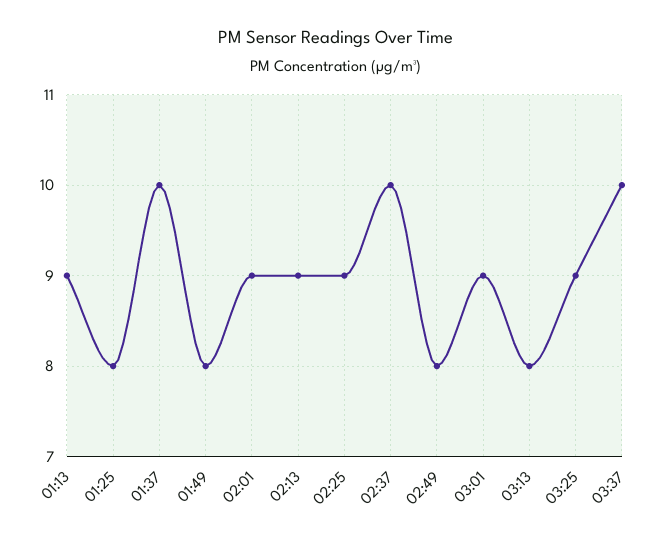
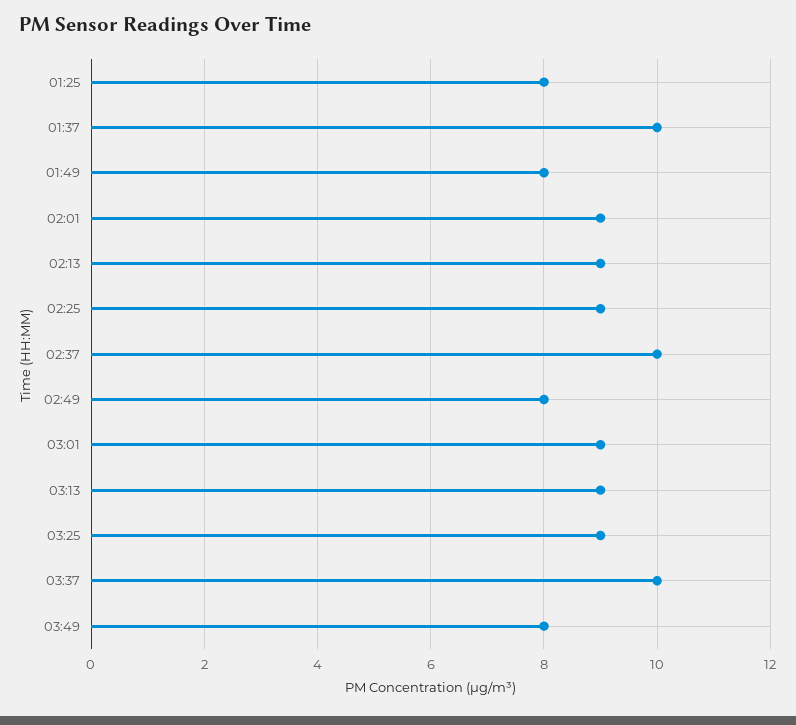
01:13: 9 -> none
03:13: 8 -> 9
03:49: none -> 8

